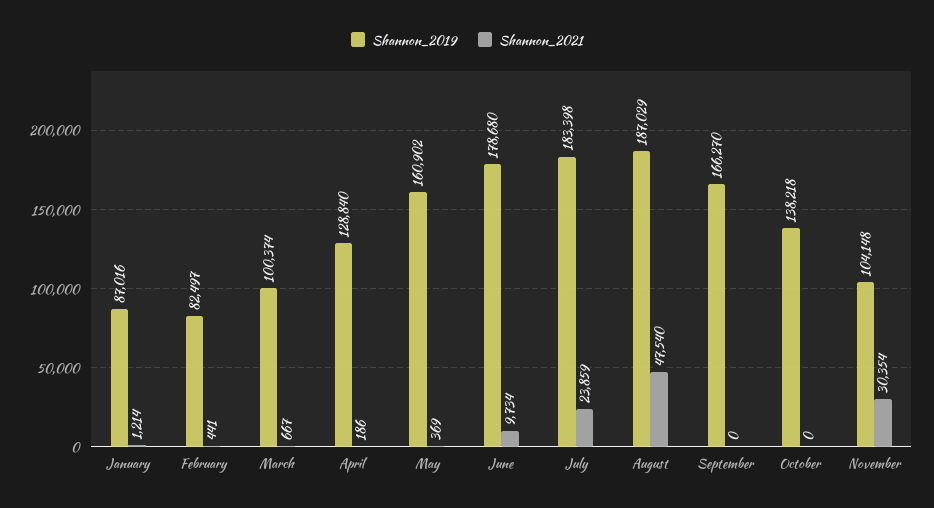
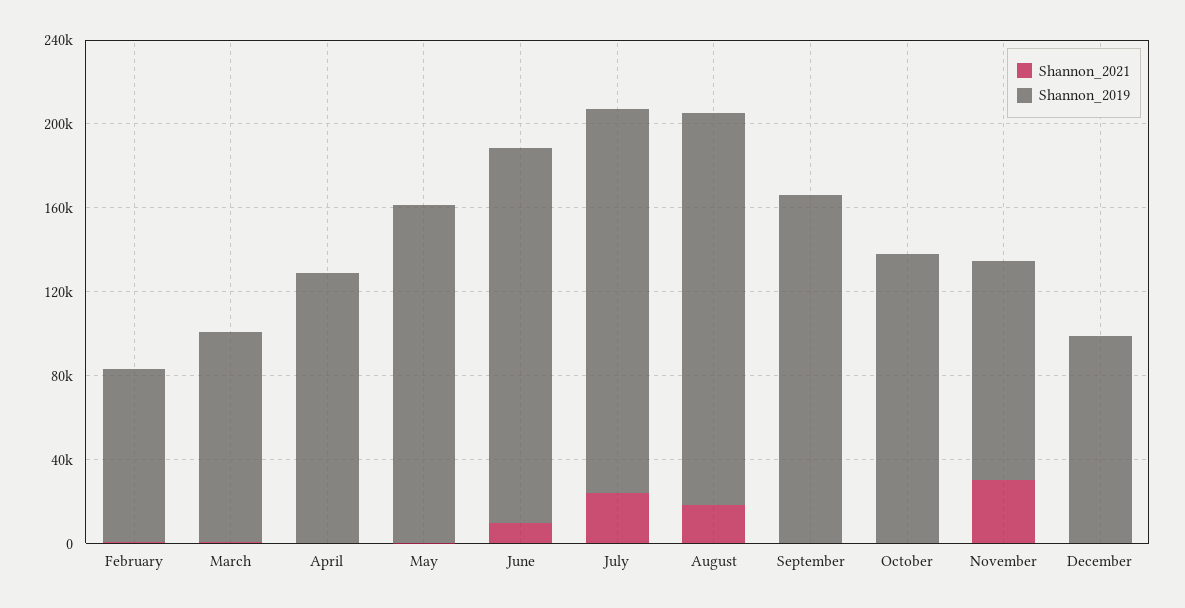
Shannon_2019, January: 87016 -> none
Shannon_2021, January: 1214 -> none
Shannon_2021, August: 47540 -> 20000
Shannon_2021, December: none -> 0
Shannon_2019, December: none -> 100000

